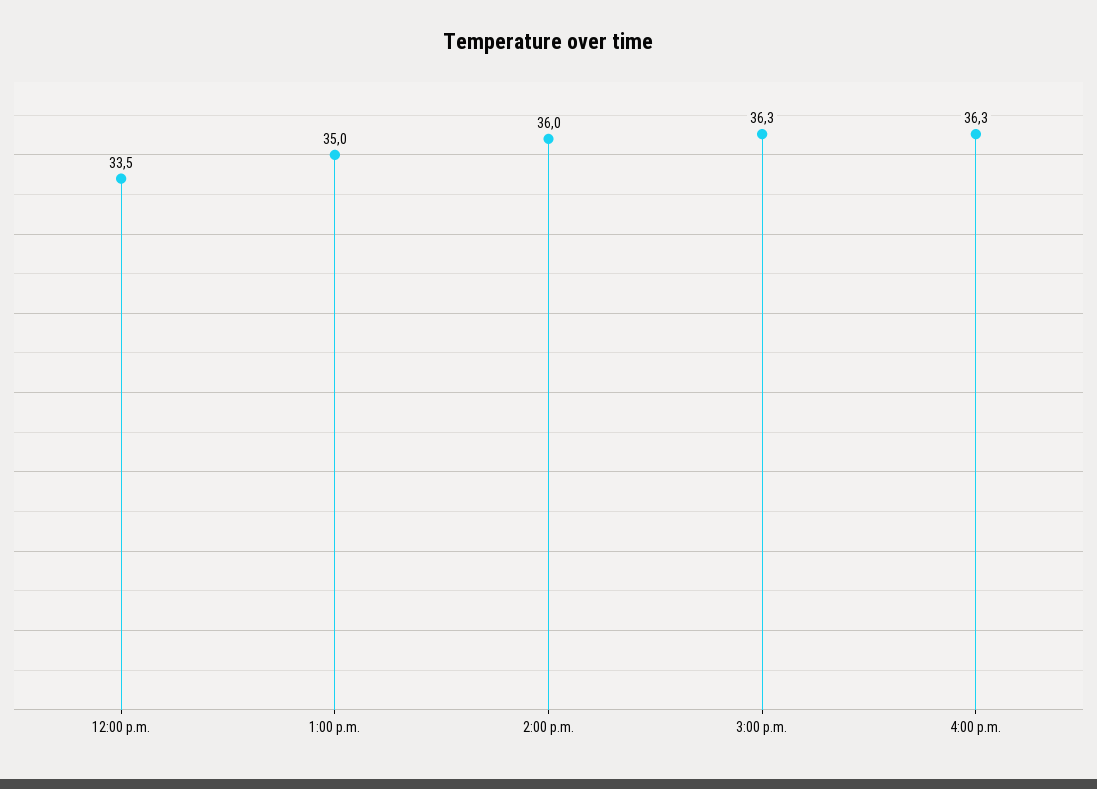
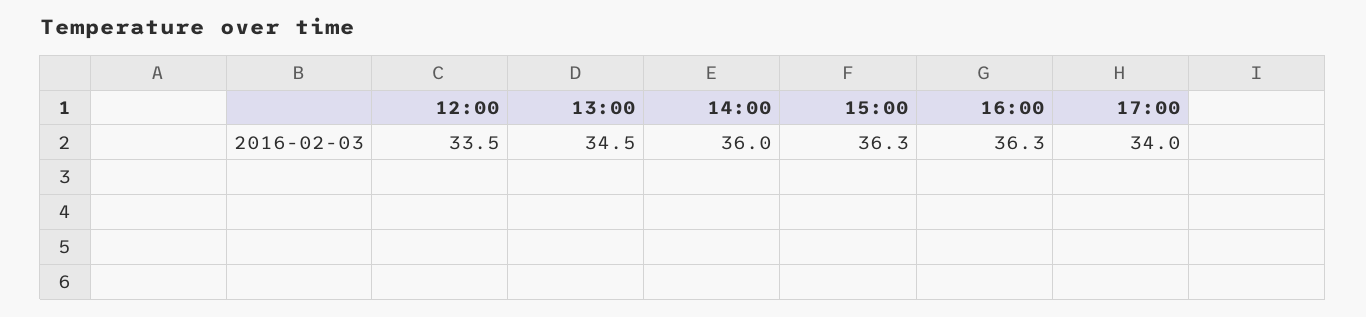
1:00 p.m.: 35 -> 34.5
17:00: none -> 34

